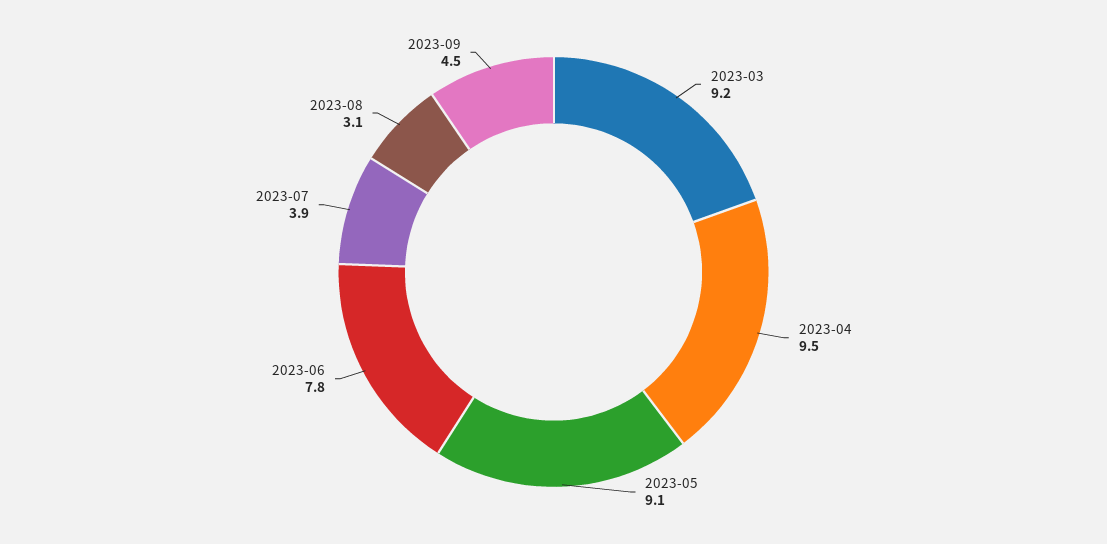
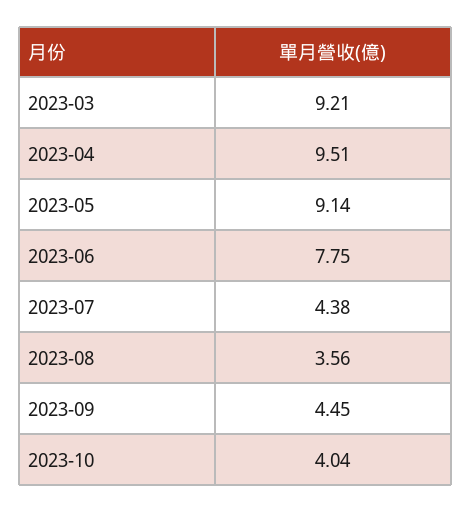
2023-07: 3.9 -> 4.38
2023-08: 3.1 -> 3.56
2023-10: none -> 4.04

